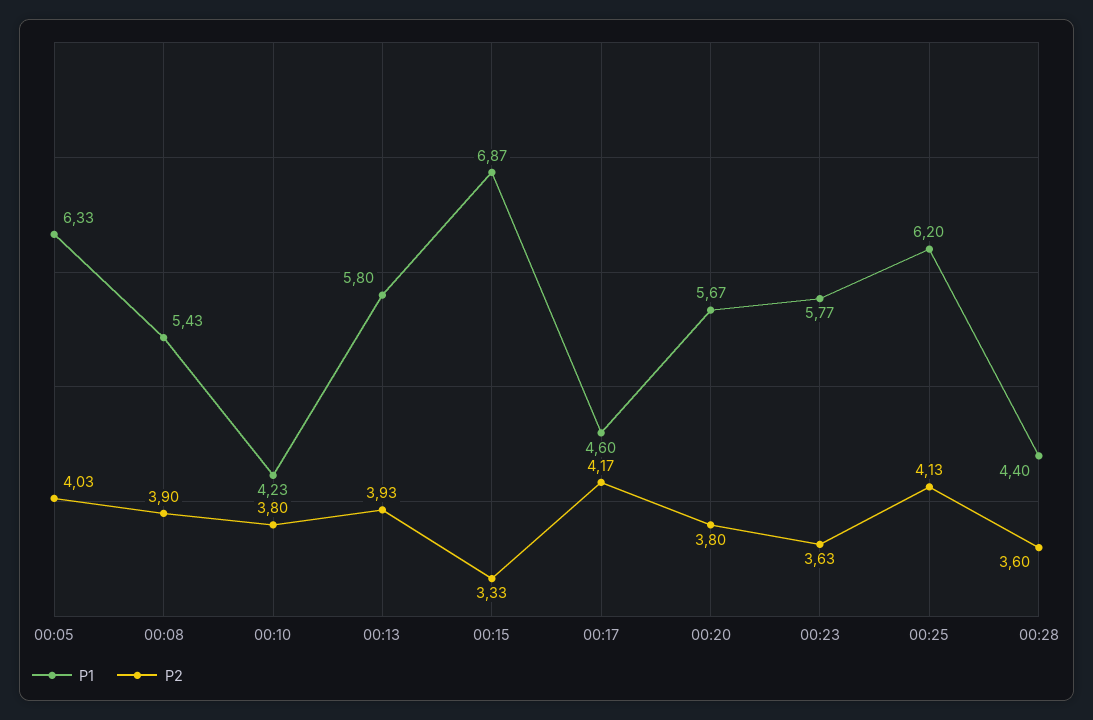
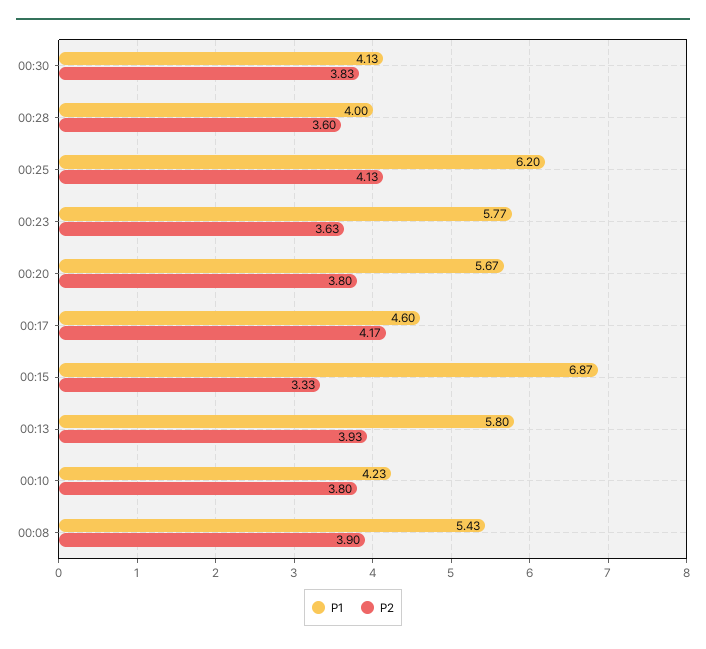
P1, 00:05: 6.33 -> none
P2, 00:05: 4.03 -> none
P1, 00:28: 4.4 -> 4
P1, 00:30: none -> 4.13
P2, 00:30: none -> 3.83

